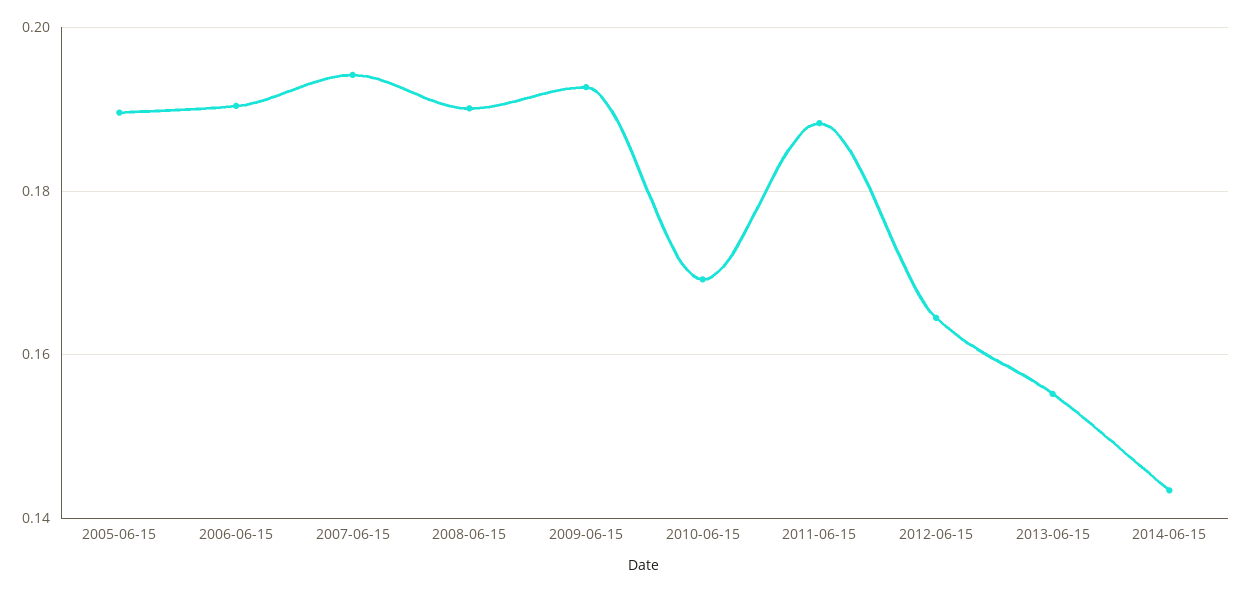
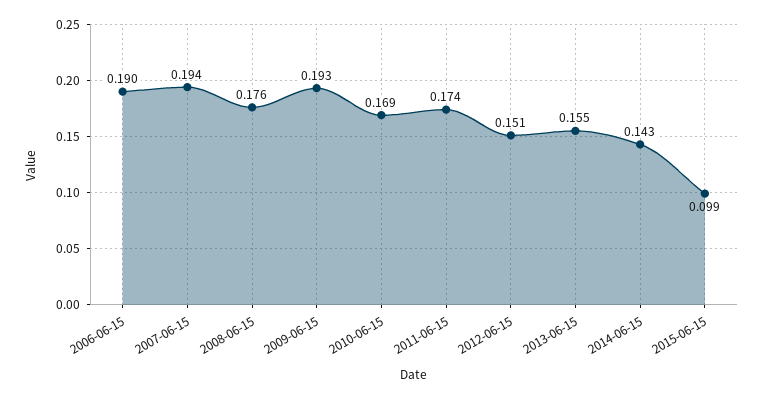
2005-06-15: 0.19 -> none
2008-06-15: 0.19 -> 0.176
2011-06-15: 0.188 -> 0.174
2012-06-15: 0.164 -> 0.151
2015-06-15: none -> 0.099

